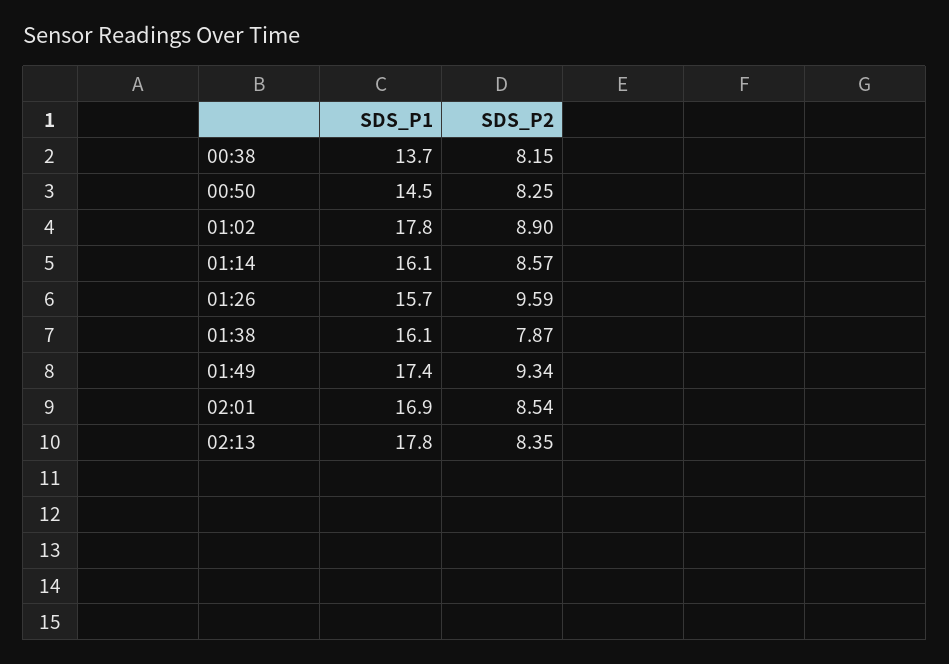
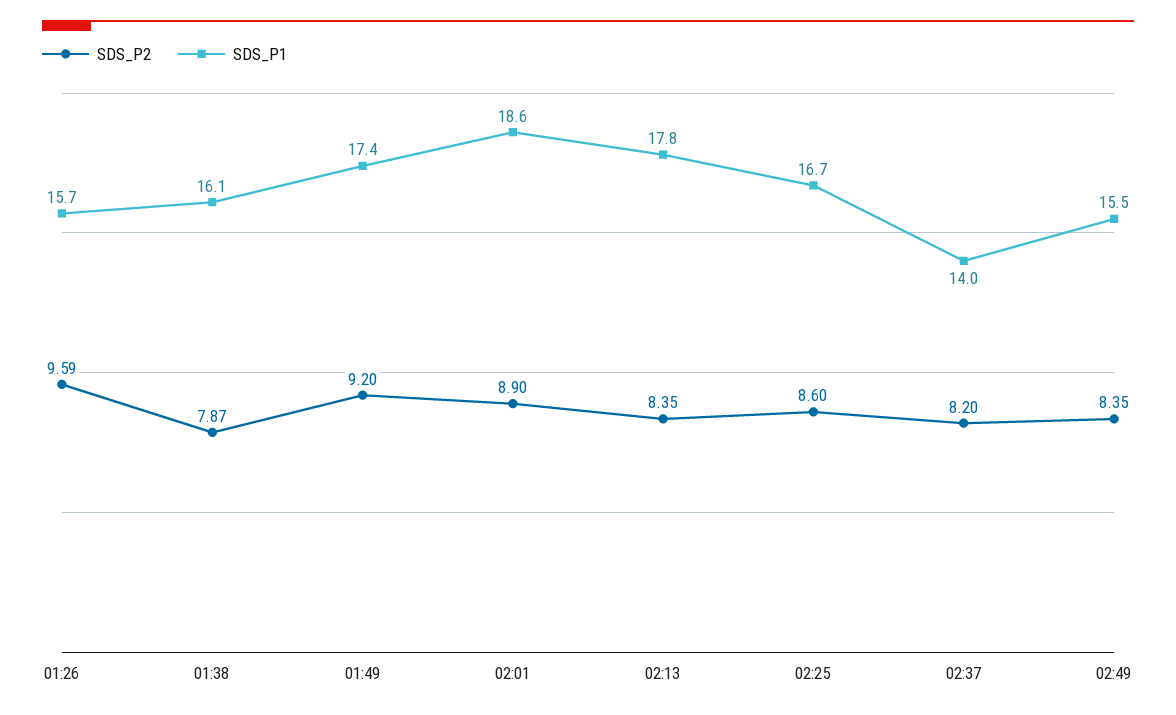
SDS_P1, 00:38: 13.7 -> none
SDS_P2, 00:38: 8.15 -> none
SDS_P1, 00:50: 14.5 -> none
SDS_P2, 00:50: 8.25 -> none
SDS_P1, 01:02: 17.8 -> none
SDS_P2, 01:02: 8.9 -> none
SDS_P1, 01:14: 16.1 -> none
SDS_P2, 01:14: 8.57 -> none
SDS_P2, 01:49: 9.34 -> 9.2
SDS_P1, 02:01: 16.9 -> 18.6
SDS_P2, 02:01: 8.54 -> 8.9
SDS_P2, 02:25: none -> 8.6
SDS_P1, 02:25: none -> 16.7
SDS_P2, 02:37: none -> 8.2
SDS_P1, 02:37: none -> 14
SDS_P2, 02:49: none -> 8.35
SDS_P1, 02:49: none -> 15.5

